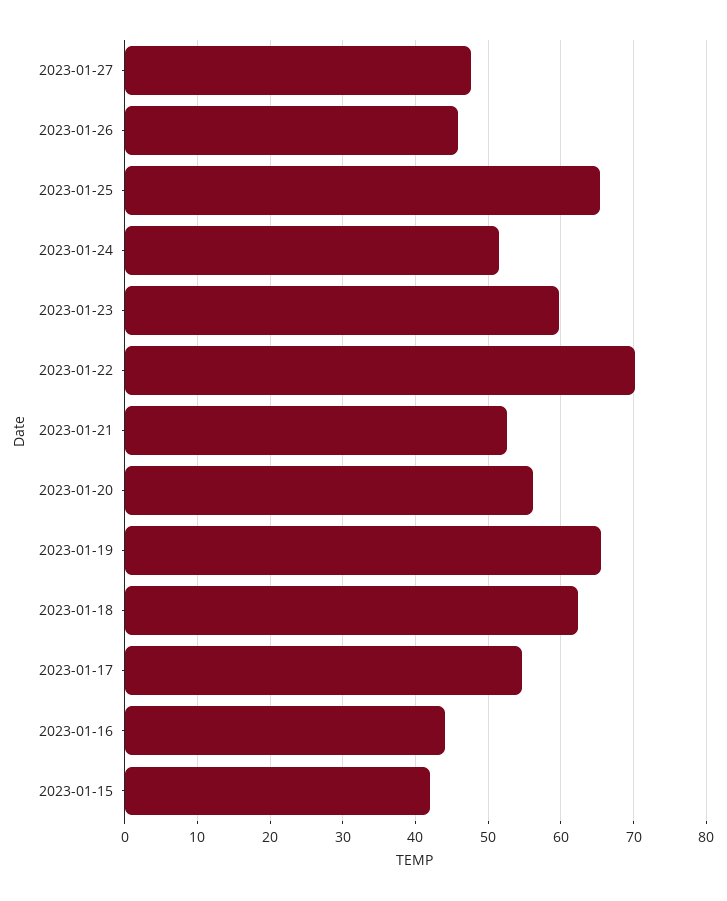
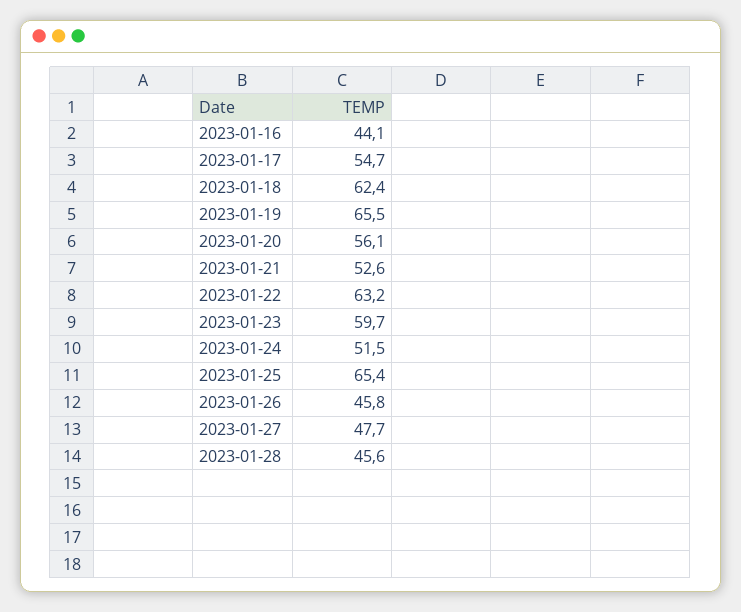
2023-01-22: 70 -> 63.2
2023-01-15: 42 -> none
2023-01-28: none -> 45.6

